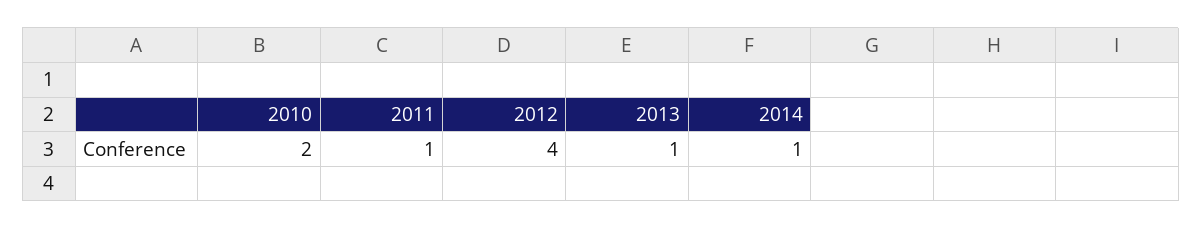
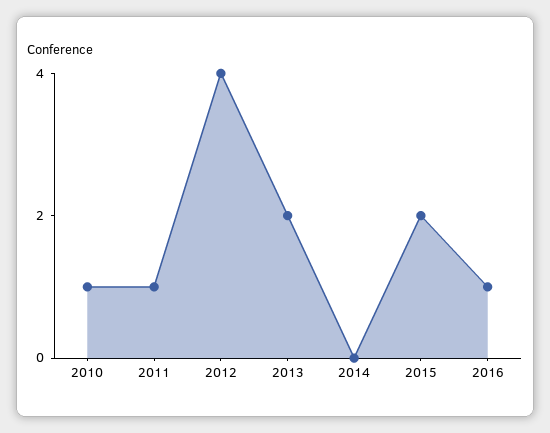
2010: 2 -> 1
2013: 1 -> 2
2014: 1 -> 0
2015: none -> 2
2016: none -> 1

